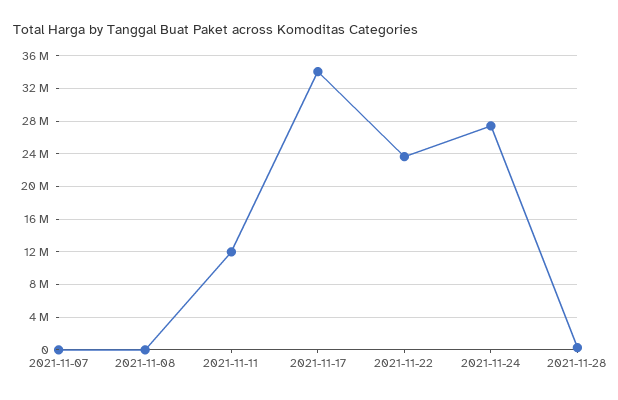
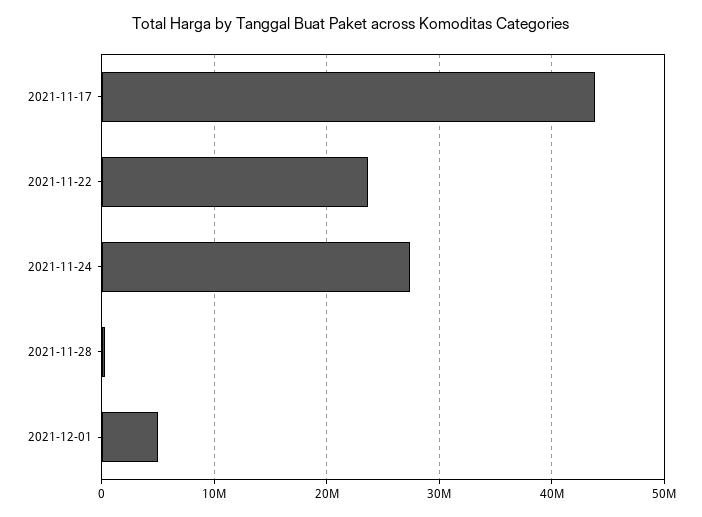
2021-11-07: 0 -> none
2021-11-08: 0 -> none
2021-11-11: 12000000 -> none
2021-11-17: 34000000 -> 44000000
2021-12-01: none -> 5000000

